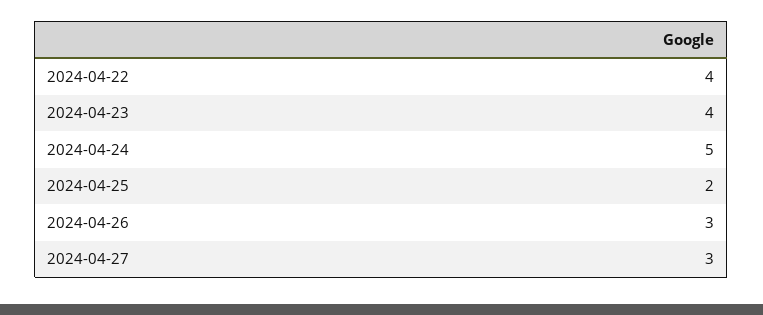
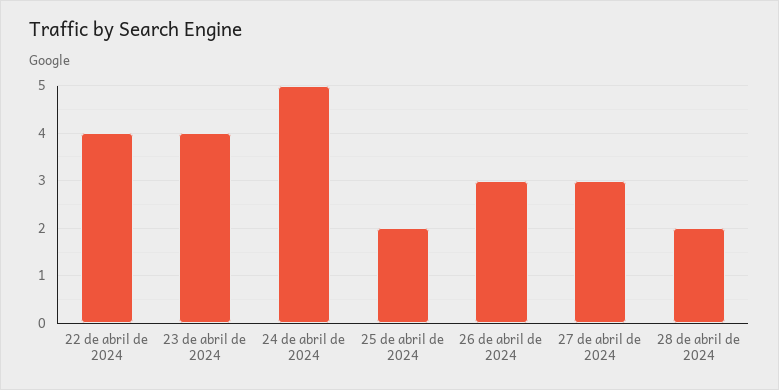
28 de abril de 2024: none -> 2

